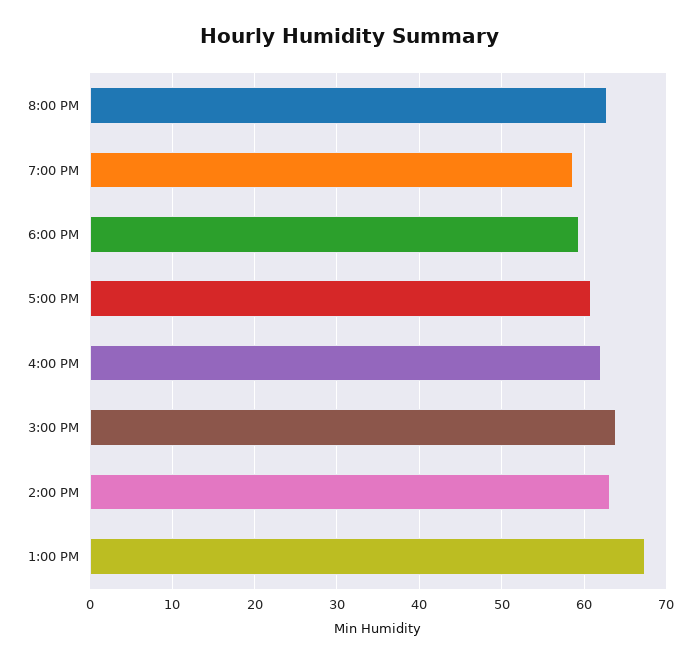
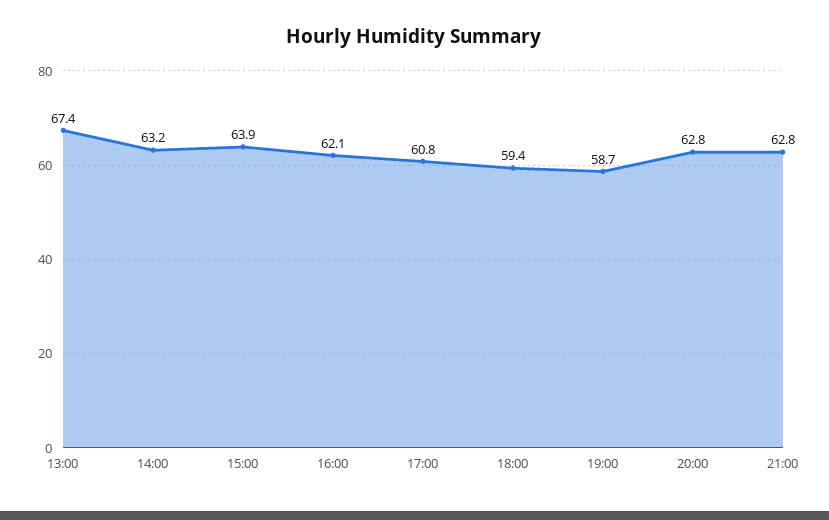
21:00: none -> 62.8

